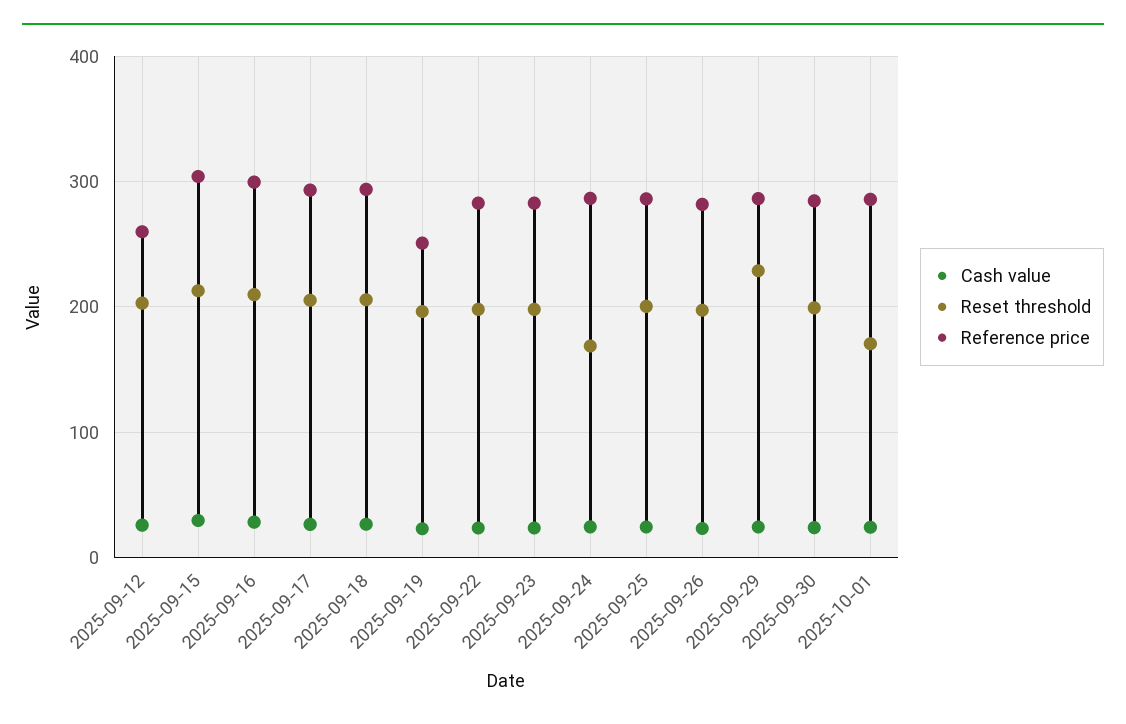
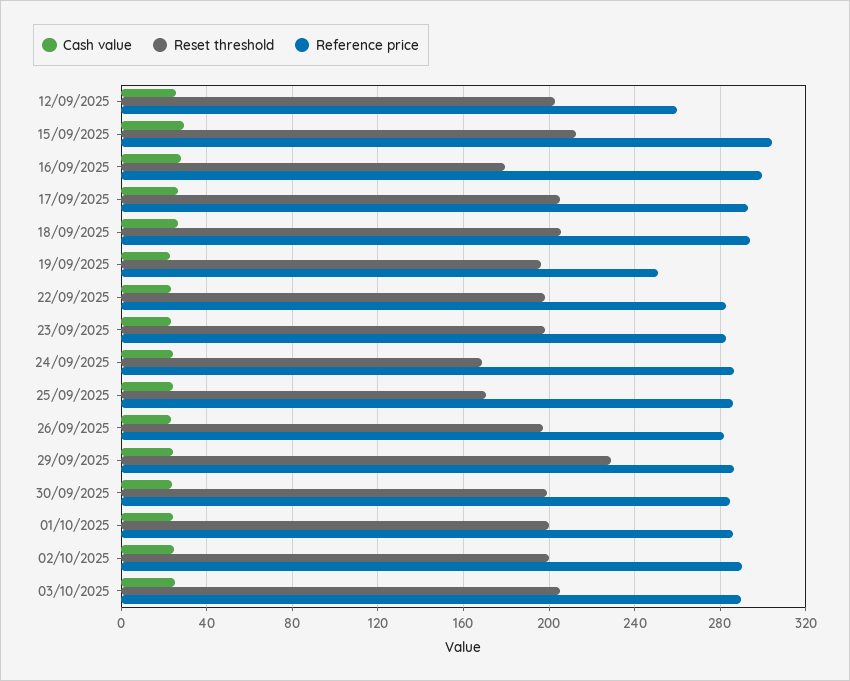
Reset threshold, 2025-09-16: 210 -> 180
Reset threshold, 2025-09-25: 200 -> 170
Reset threshold, 2025-10-01: 170 -> 200
Cash value, 02/10/2025: none -> 25
Reset threshold, 02/10/2025: none -> 200
Reference price, 02/10/2025: none -> 290
Cash value, 03/10/2025: none -> 25
Reset threshold, 03/10/2025: none -> 205
Reference price, 03/10/2025: none -> 290

